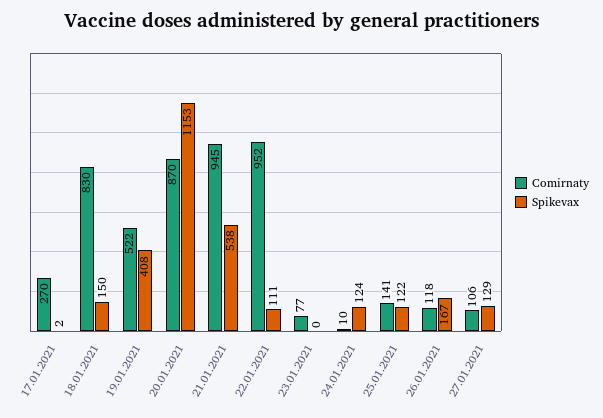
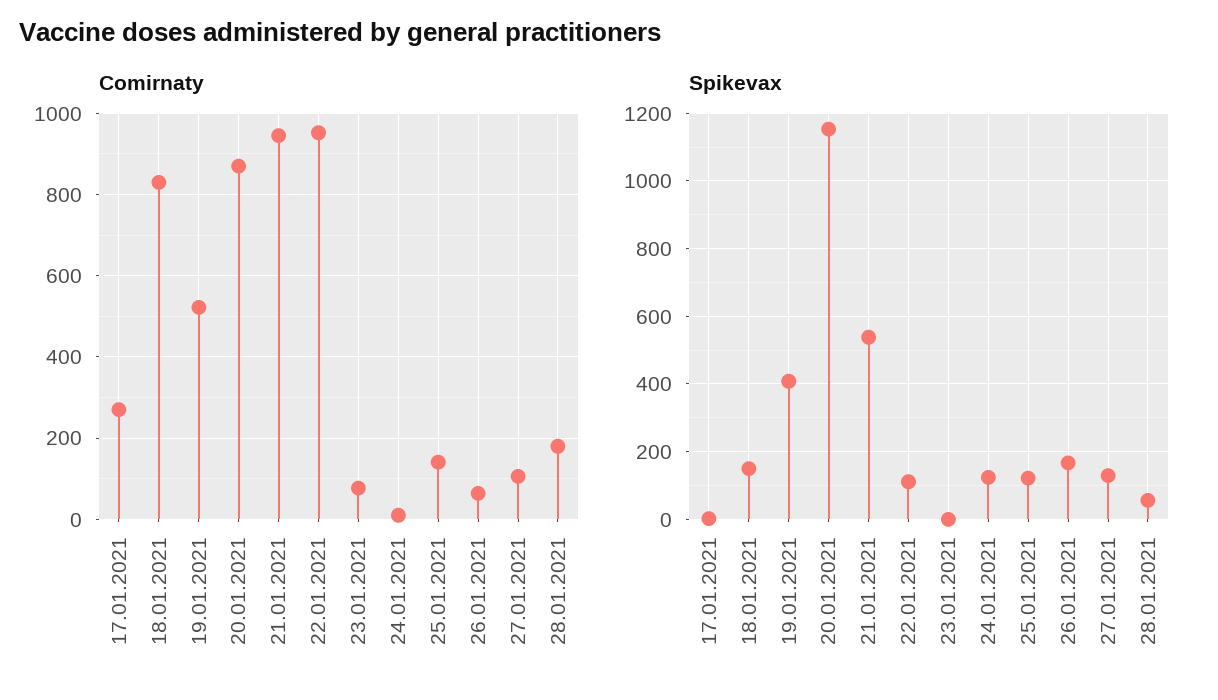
Comirnaty, 26.01.2021: 118 -> 60
Comirnaty, 28.01.2021: none -> 180
Spikevax, 28.01.2021: none -> 60

